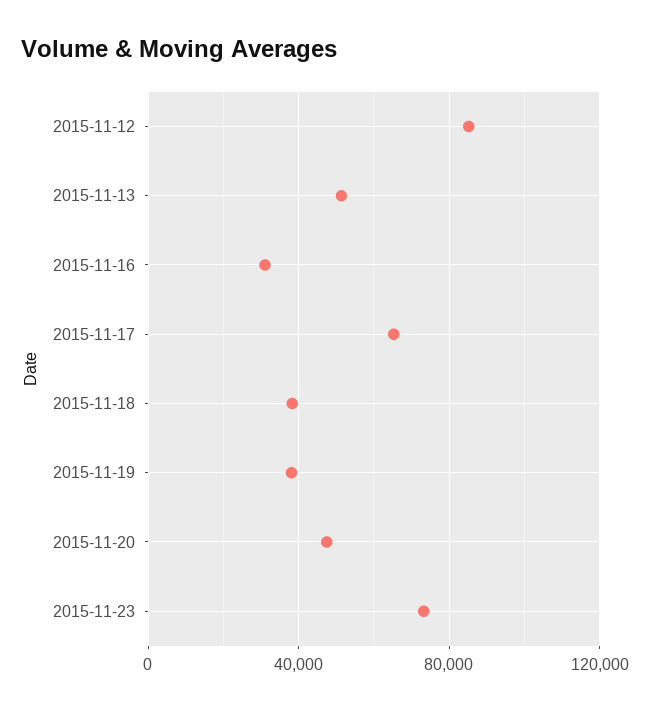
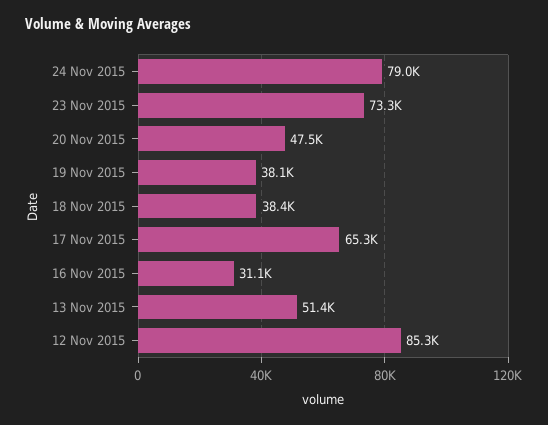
24 Nov 2015: none -> 79000

